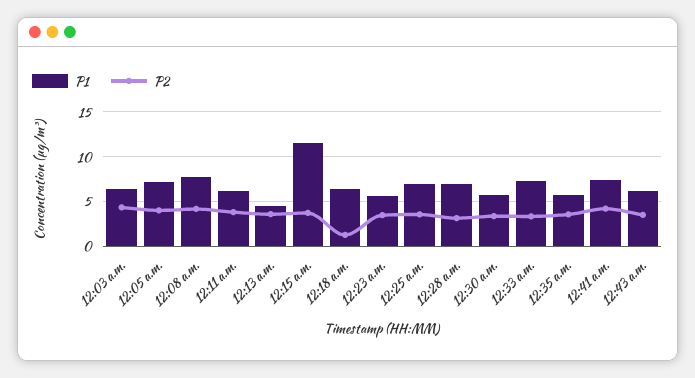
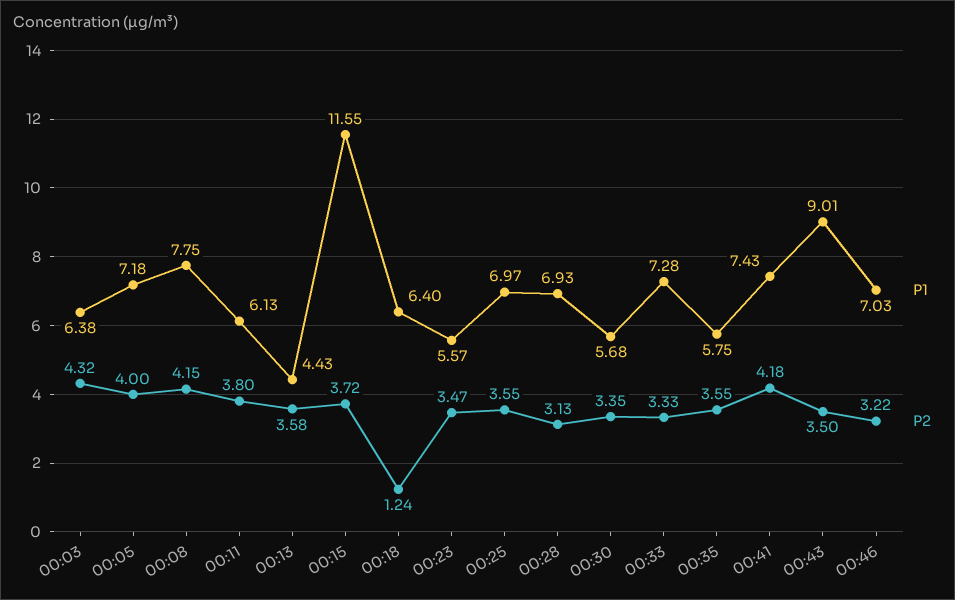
P1, 12:43 a.m.: 6 -> 9.01
P1, 00:46: none -> 7.03
P2, 00:46: none -> 3.22

